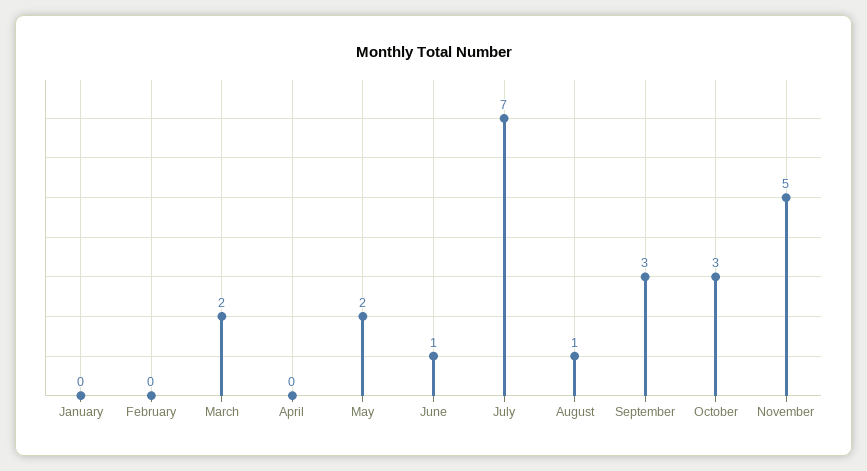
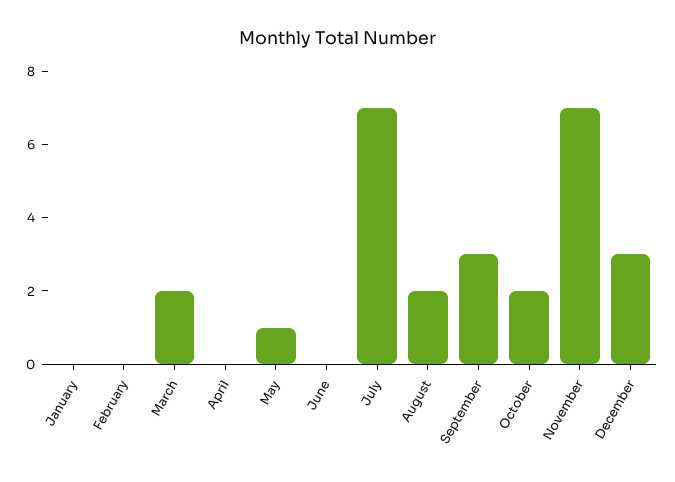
May: 2 -> 1
June: 1 -> 0
August: 1 -> 2
October: 3 -> 2
November: 5 -> 7
December: none -> 3

